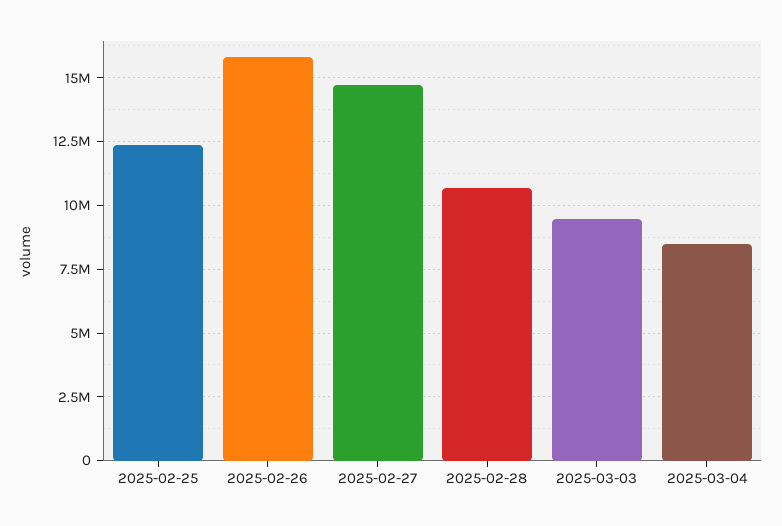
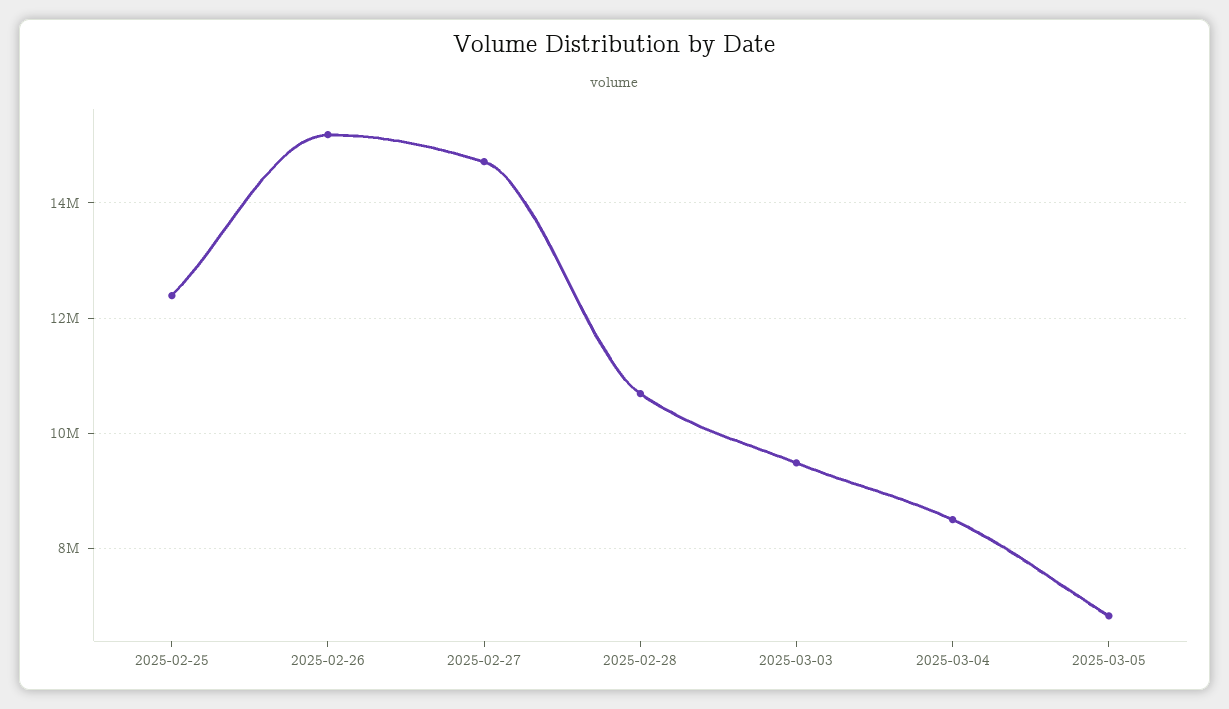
2025-02-26: 15750000 -> 15200000
2025-03-05: none -> 6800000

